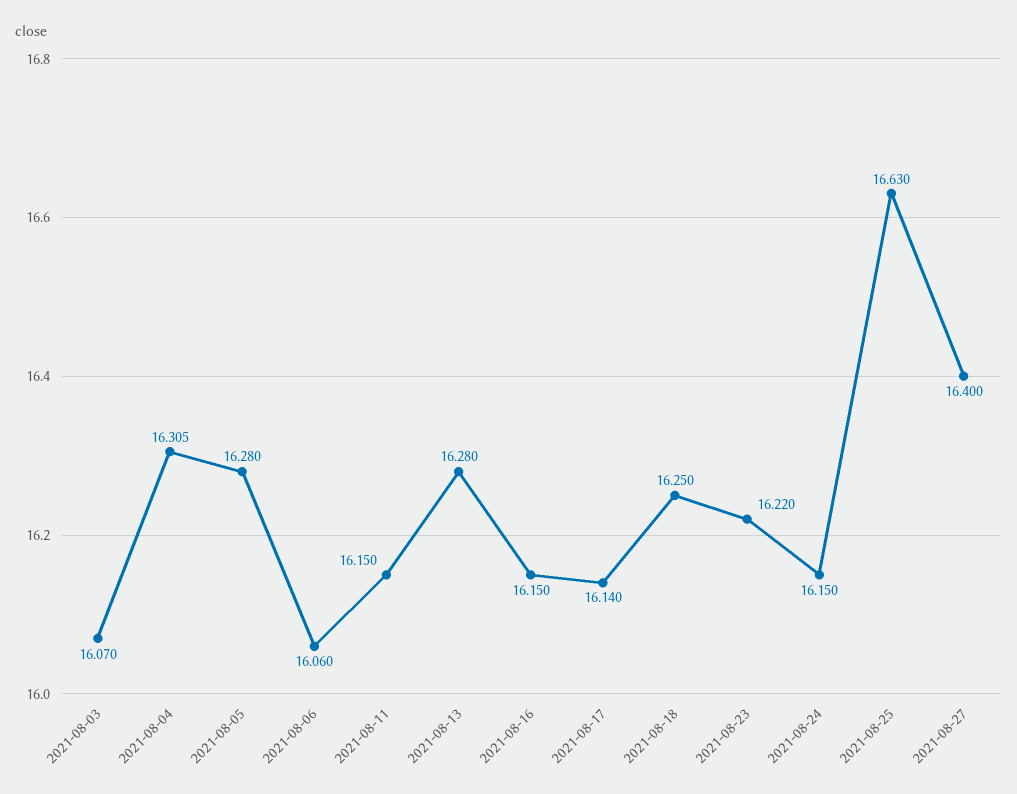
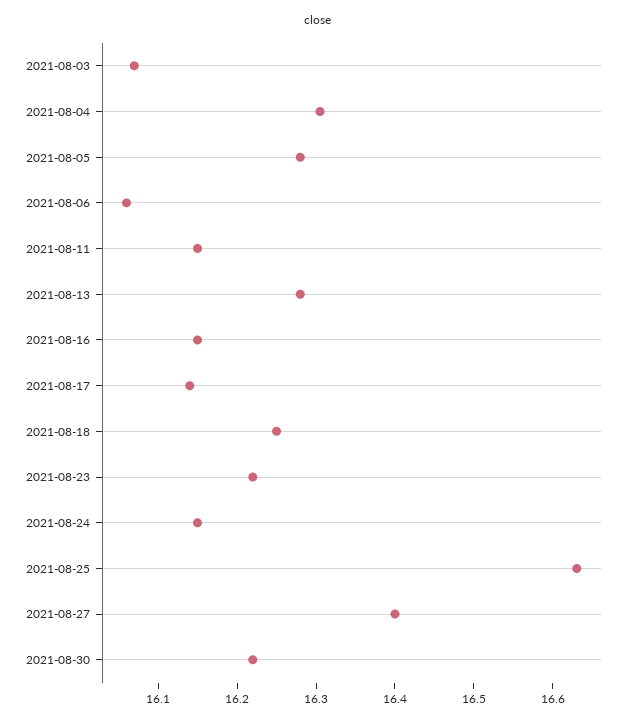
2021-08-30: none -> 16.22

